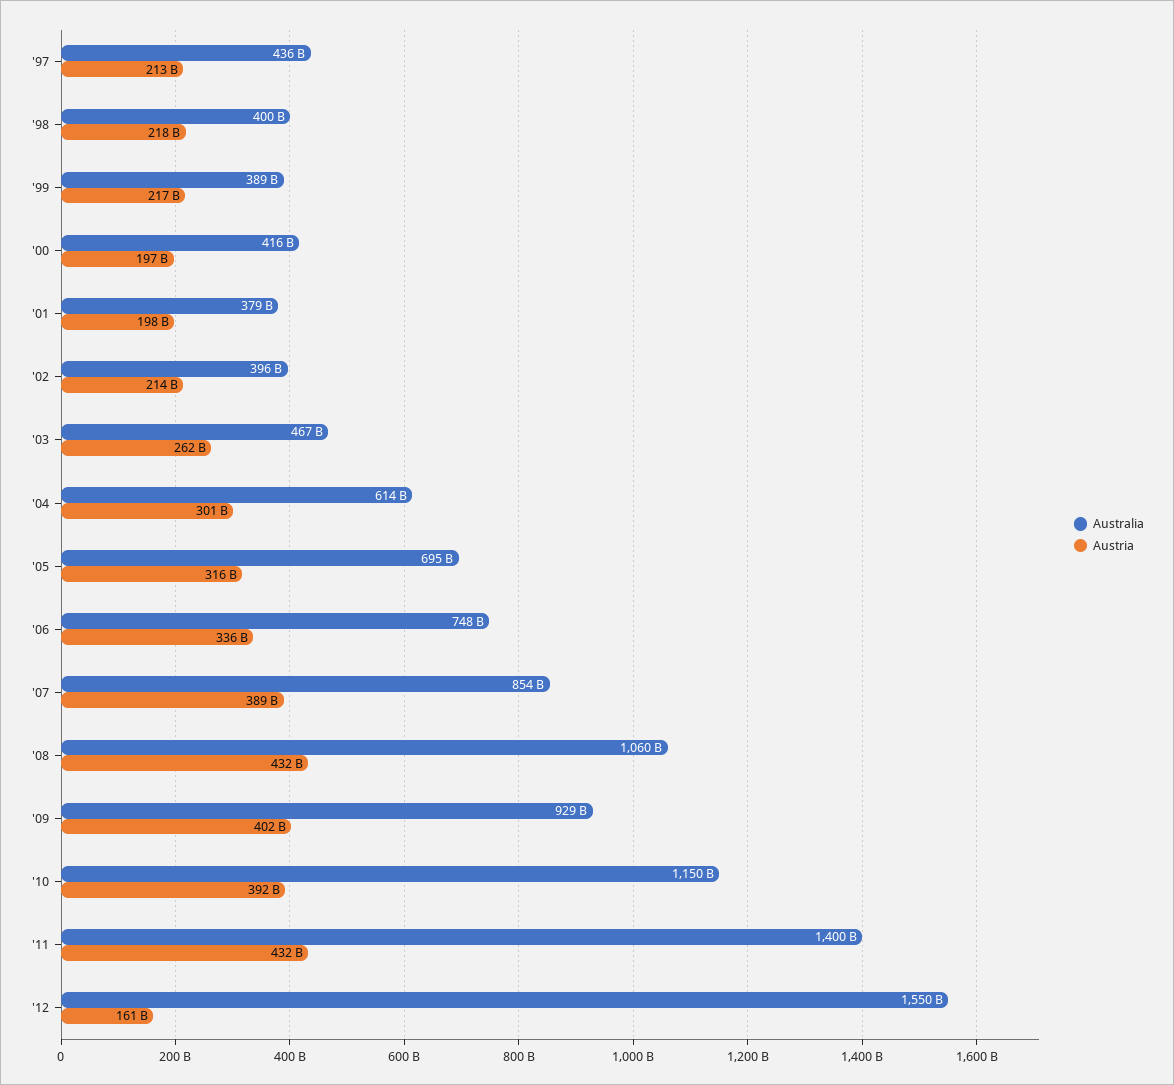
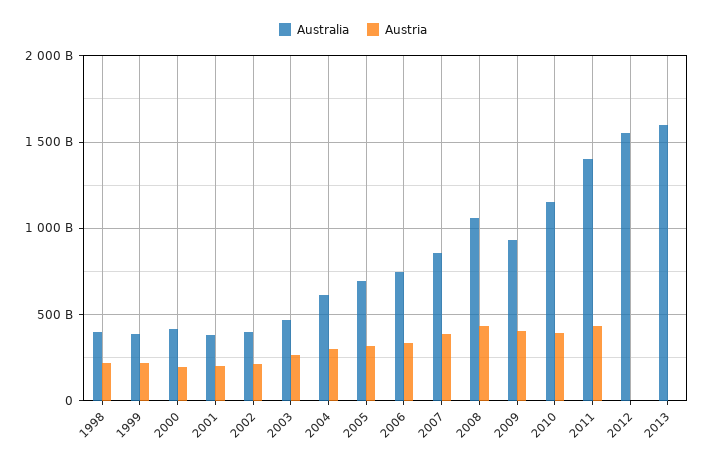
Australia, '97: 436000000000 -> none
Austria, '97: 213000000000 -> none
Austria, '12: 161000000000 -> 0
Australia, 2013: none -> 1600000000000
Austria, 2013: none -> 0

